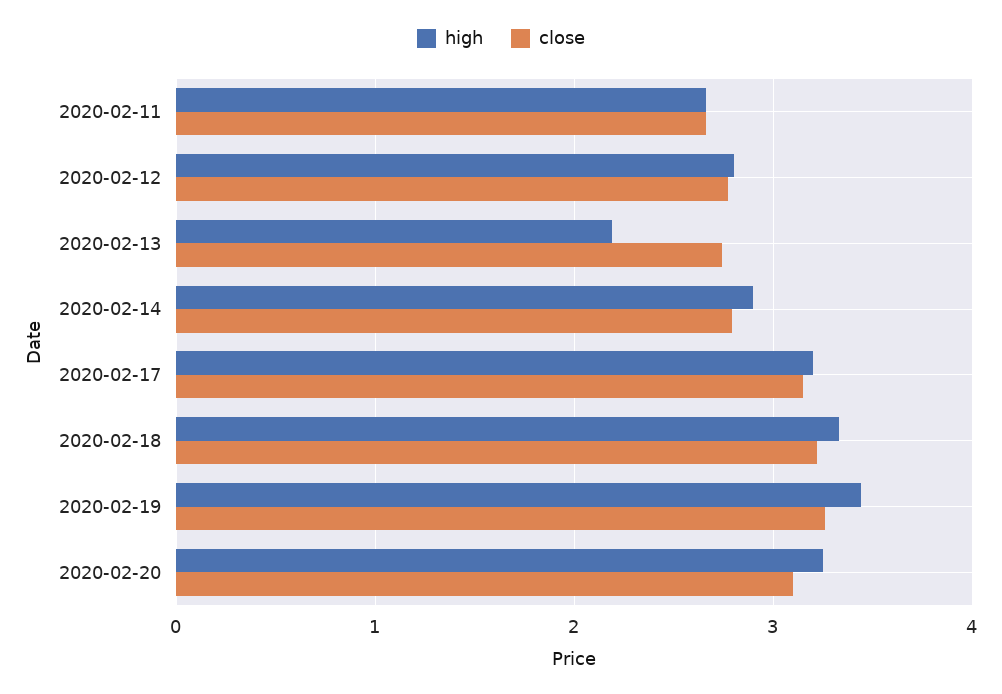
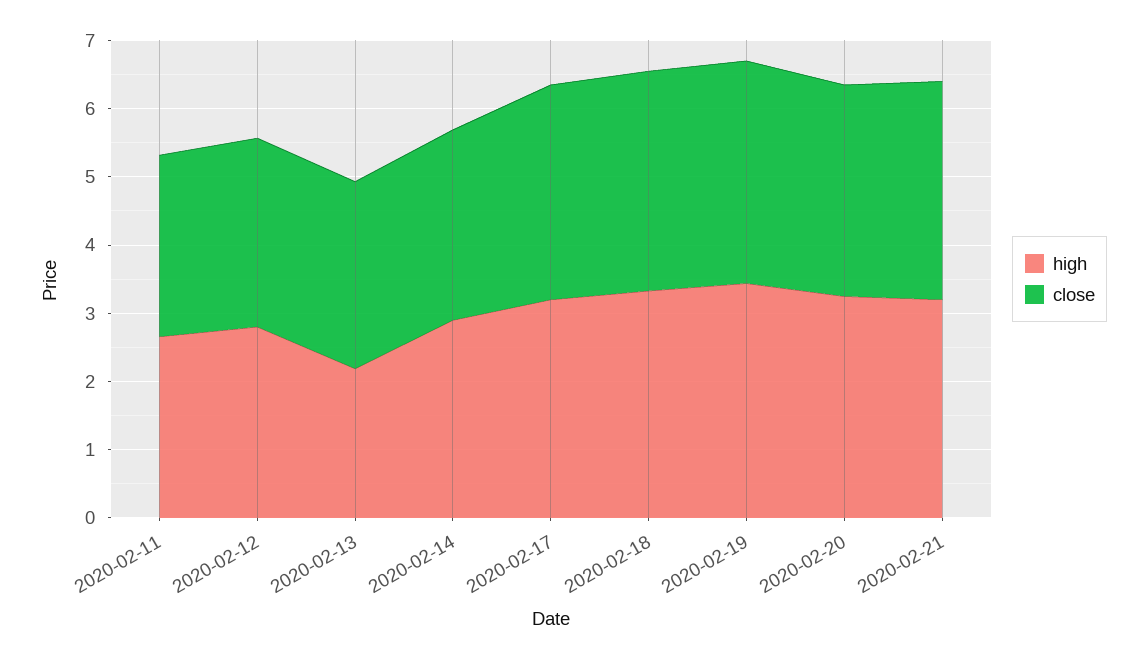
high, 2020-02-21: none -> 3.2
close, 2020-02-21: none -> 3.2

